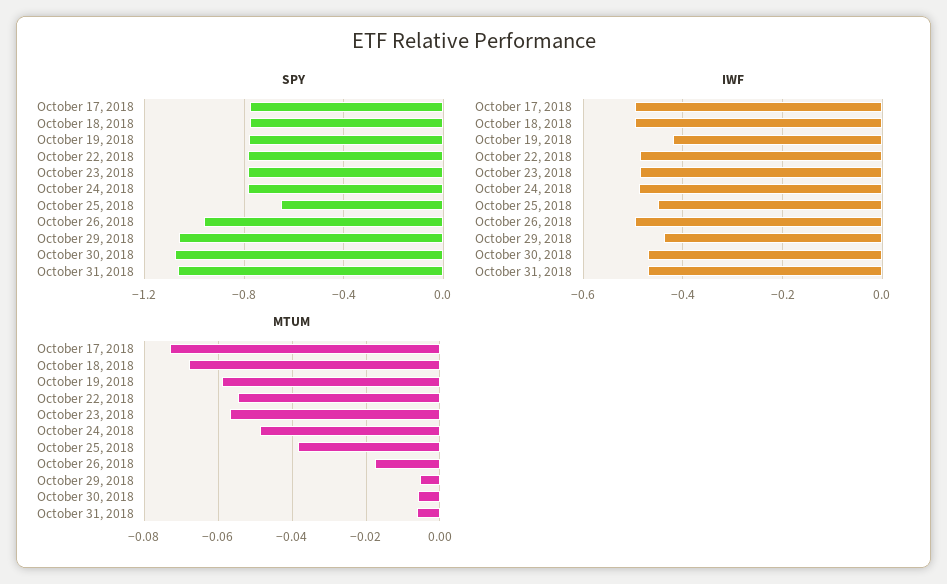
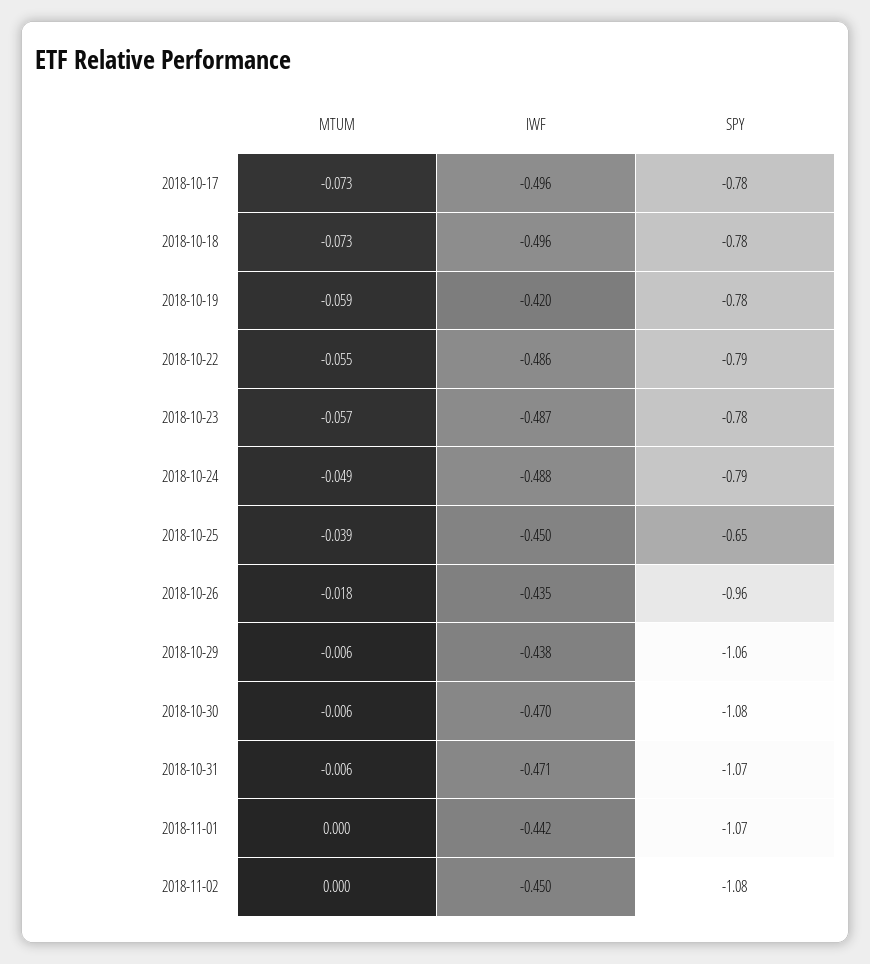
IWF, October 26, 2018: -0.5 -> -0.435
MTUM, October 18, 2018: -0.068 -> -0.073
MTUM, 2018-11-01: none -> 0
IWF, 2018-11-01: none -> -0.442
SPY, 2018-11-01: none -> -1.07
MTUM, 2018-11-02: none -> 0
IWF, 2018-11-02: none -> -0.45
SPY, 2018-11-02: none -> -1.08

